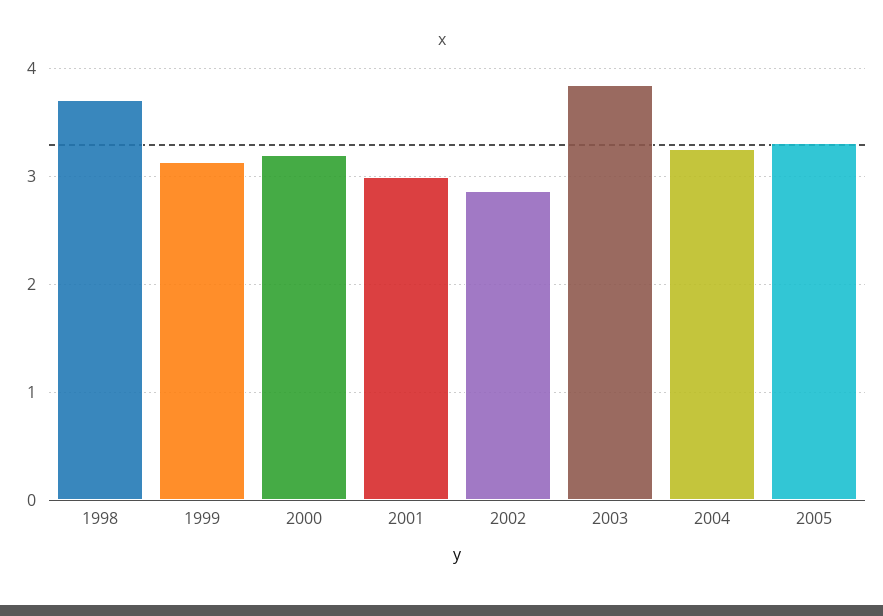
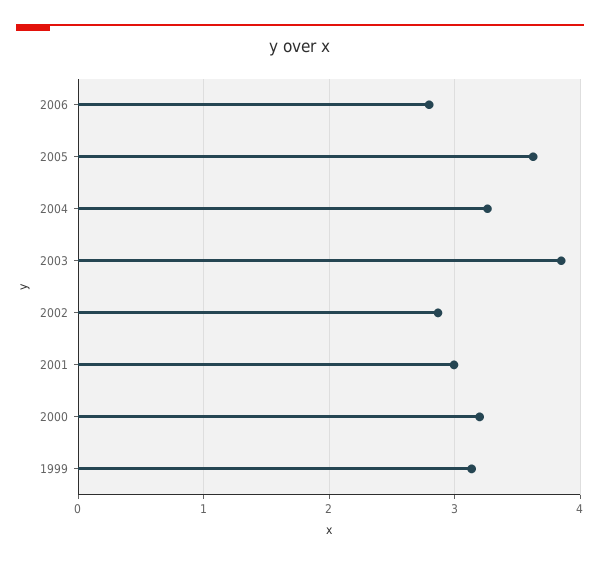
1998: 3.7 -> none
2005: 3.3 -> 3.6
2006: none -> 2.8

